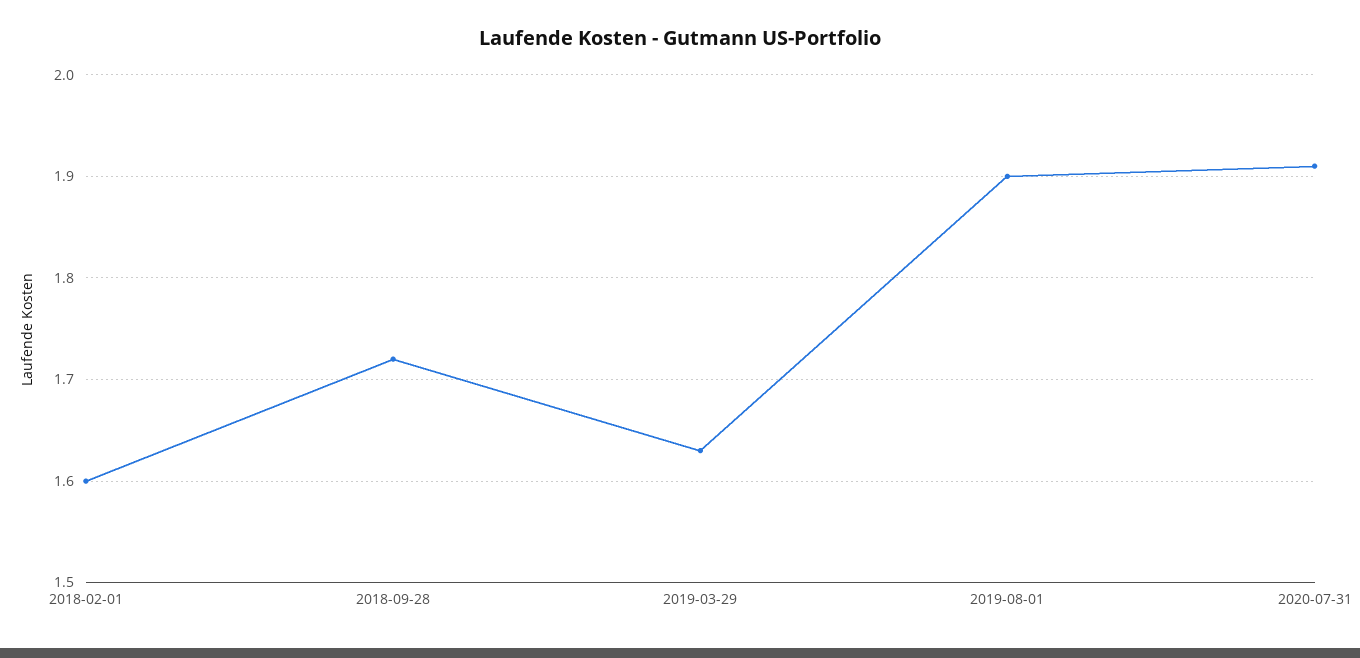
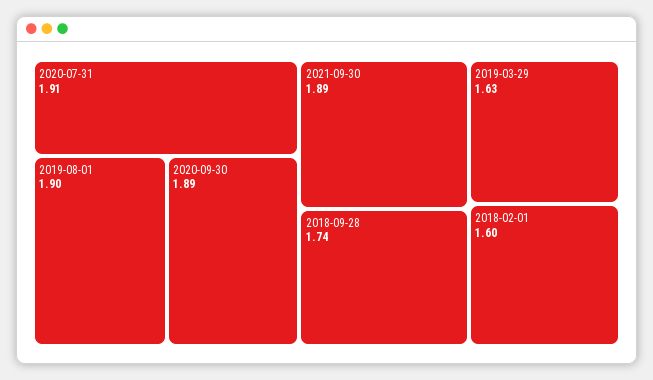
2018-09-28: 1.72 -> 1.74
2020-09-30: none -> 1.89
2021-09-30: none -> 1.89

